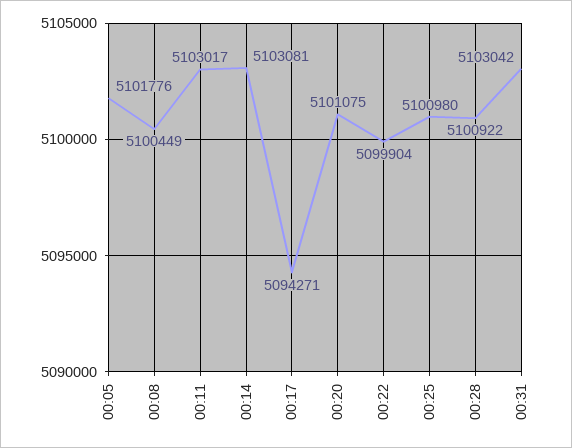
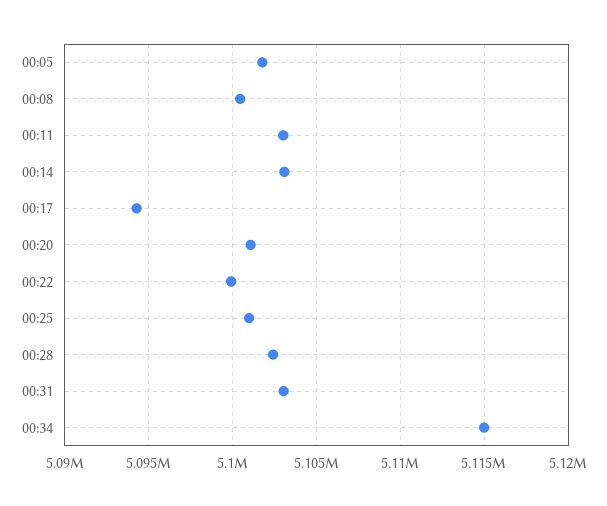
00:28: 5100922 -> 5102500
00:34: none -> 5115000

